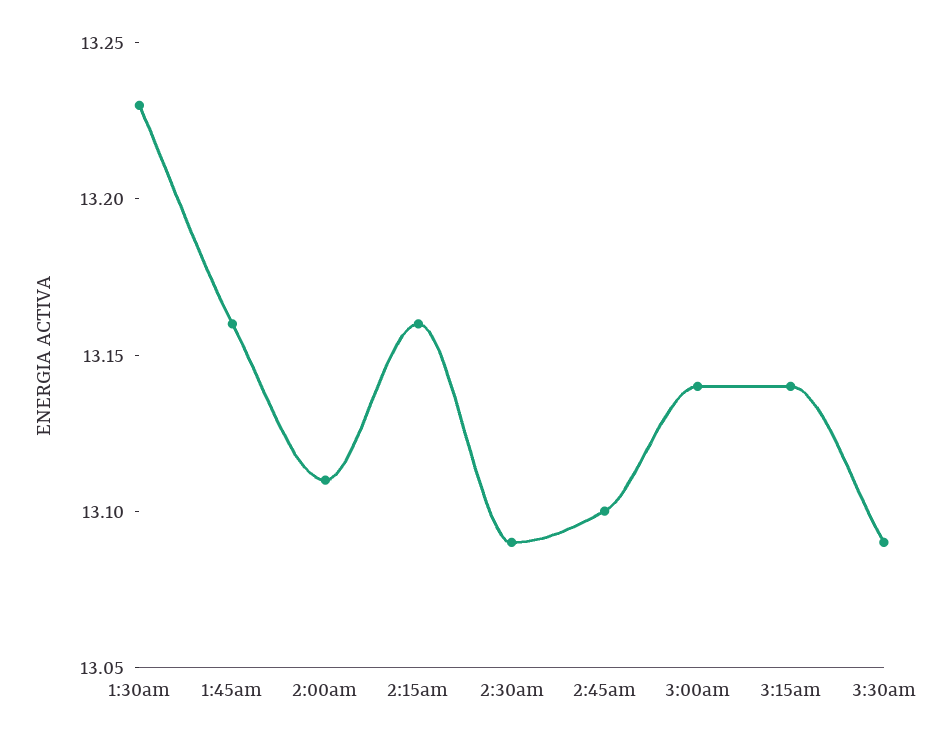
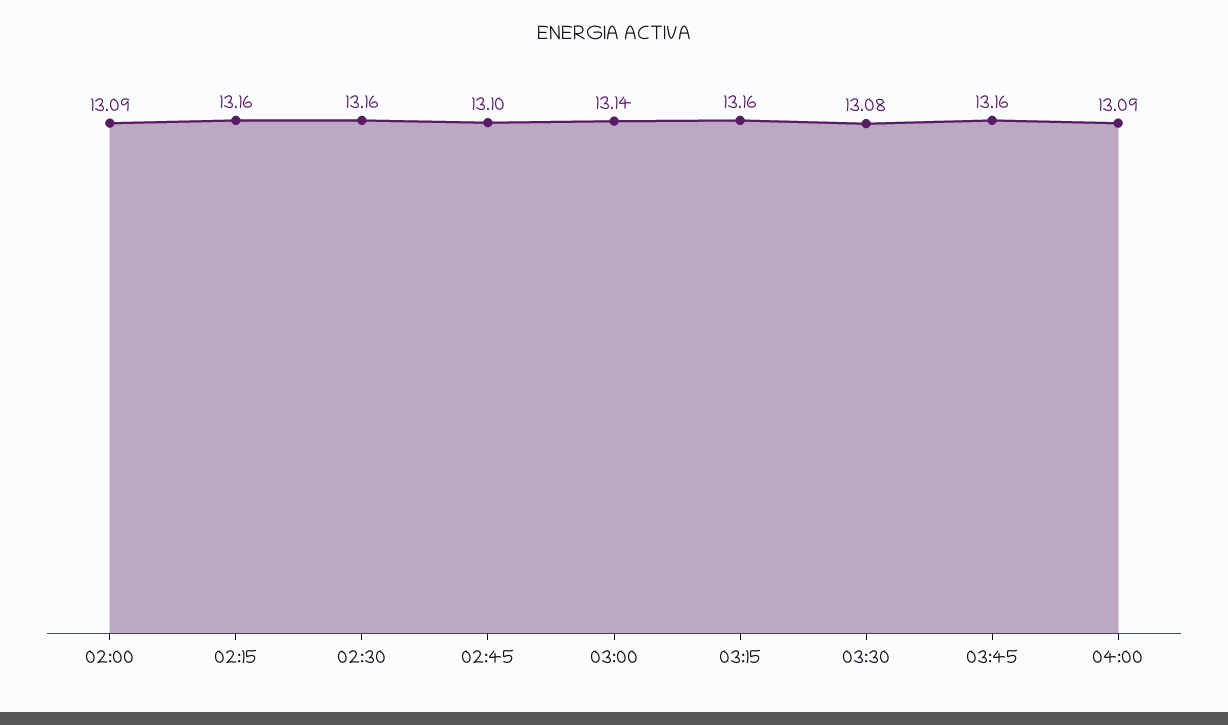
1:30am: 13.23 -> none
1:45am: 13.16 -> none
2:00am: 13.11 -> 13.09
2:30am: 13.09 -> 13.16
3:15am: 13.14 -> 13.16
3:30am: 13.09 -> 13.08
03:45: none -> 13.16
04:00: none -> 13.09

